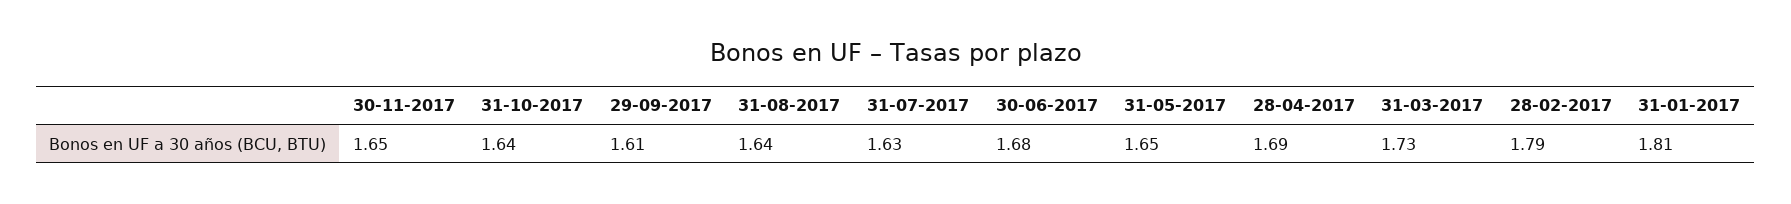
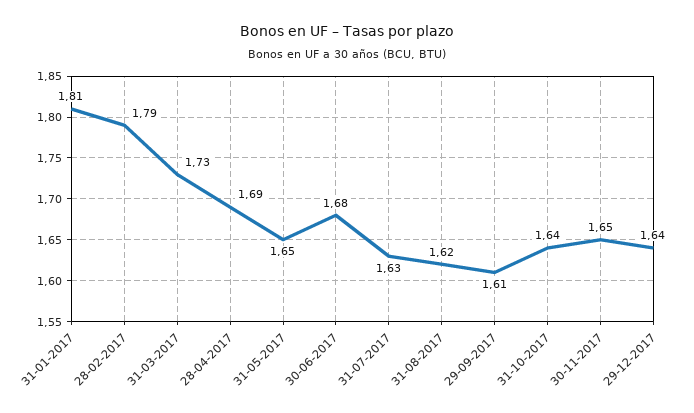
31-08-2017: 1.64 -> 1.62
29-12-2017: none -> 1.64

